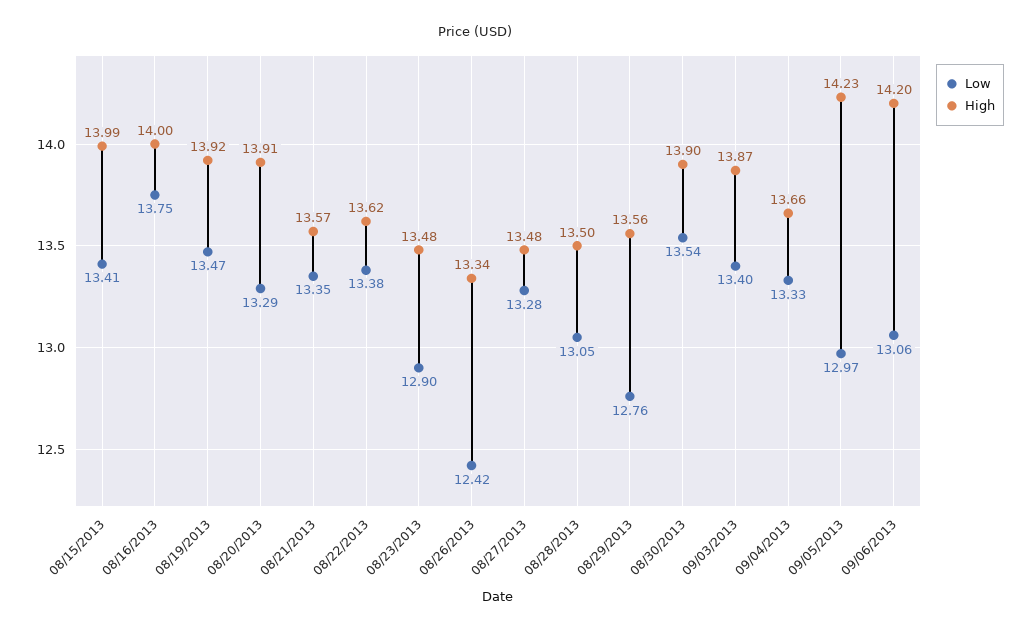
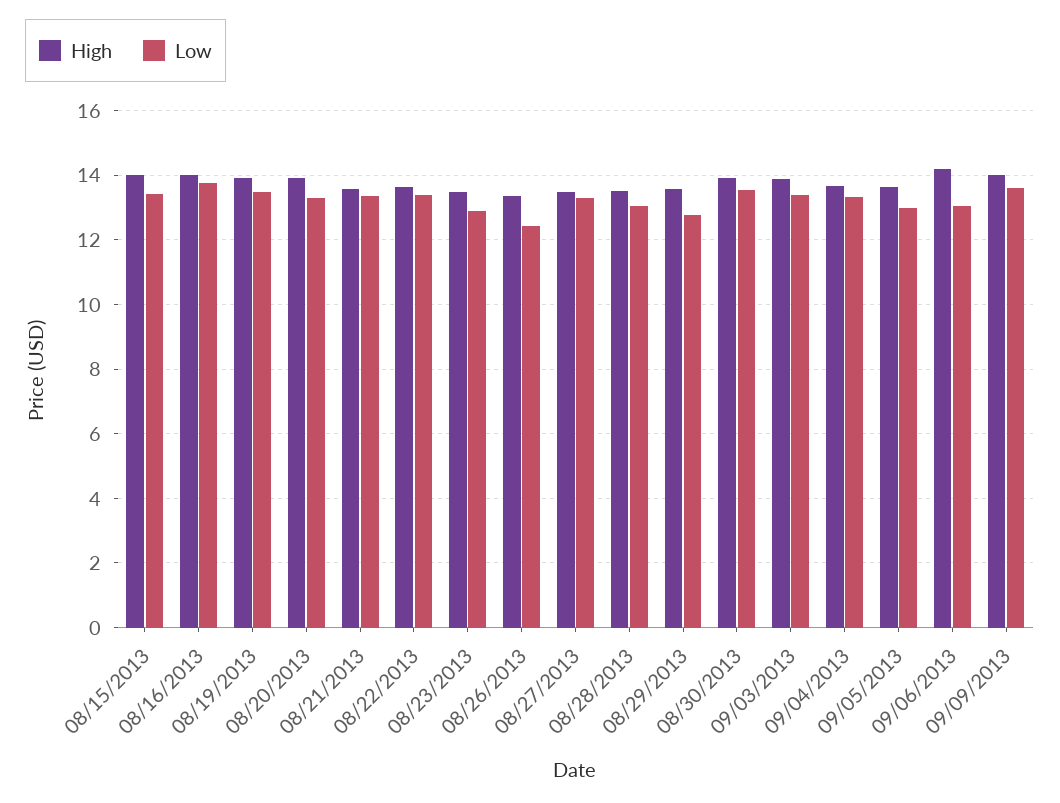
High, 09/05/2013: 14.23 -> 13.6
High, 09/09/2013: none -> 14
Low, 09/09/2013: none -> 13.6

